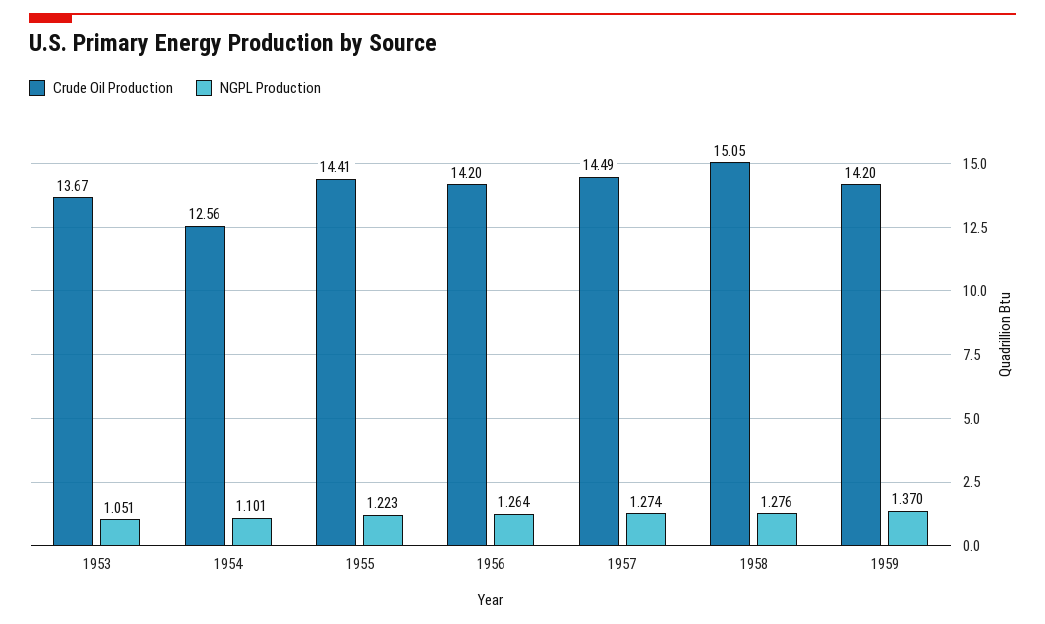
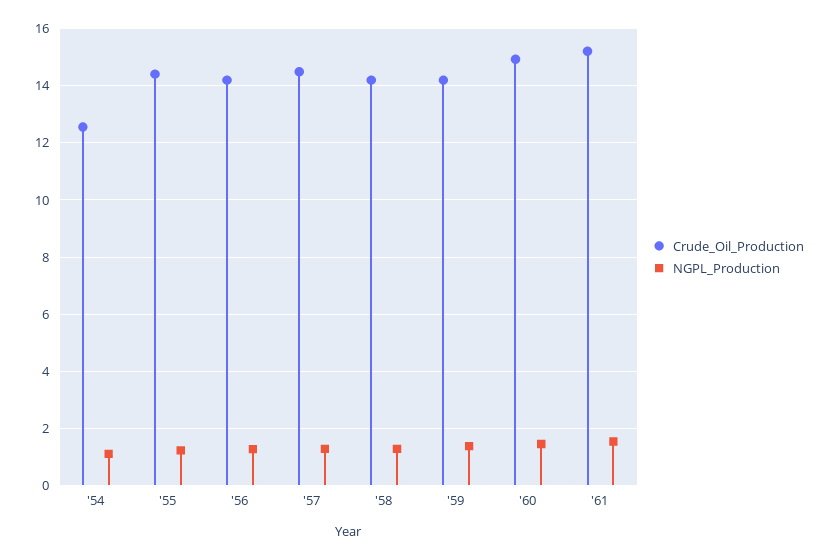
Crude Oil Production, 1953: 13.67 -> none
NGPL Production, 1953: 1.051 -> none
Crude Oil Production, 1958: 15.05 -> 14.25
Crude Oil Production, '60: none -> 15
NGPL Production, '60: none -> 1.5
Crude Oil Production, '61: none -> 15.25
NGPL Production, '61: none -> 1.5

